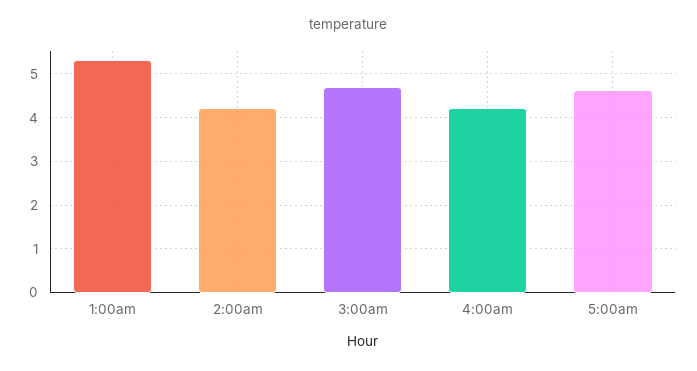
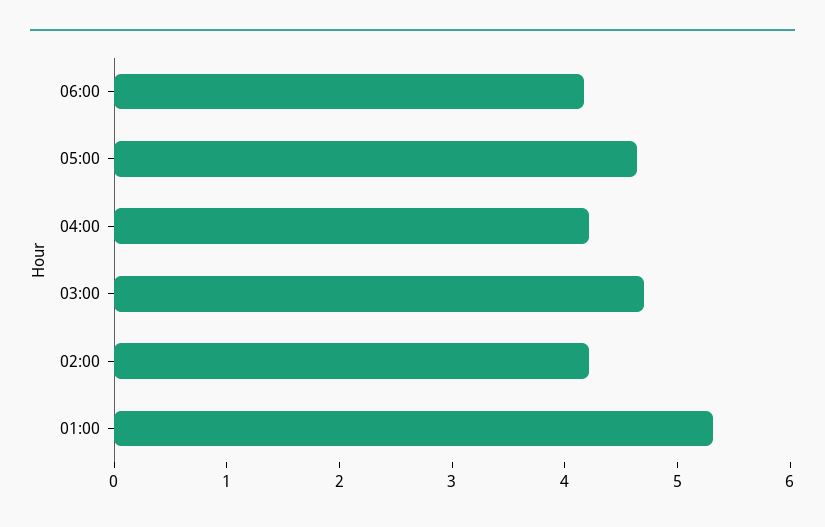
06:00: none -> 4.2

